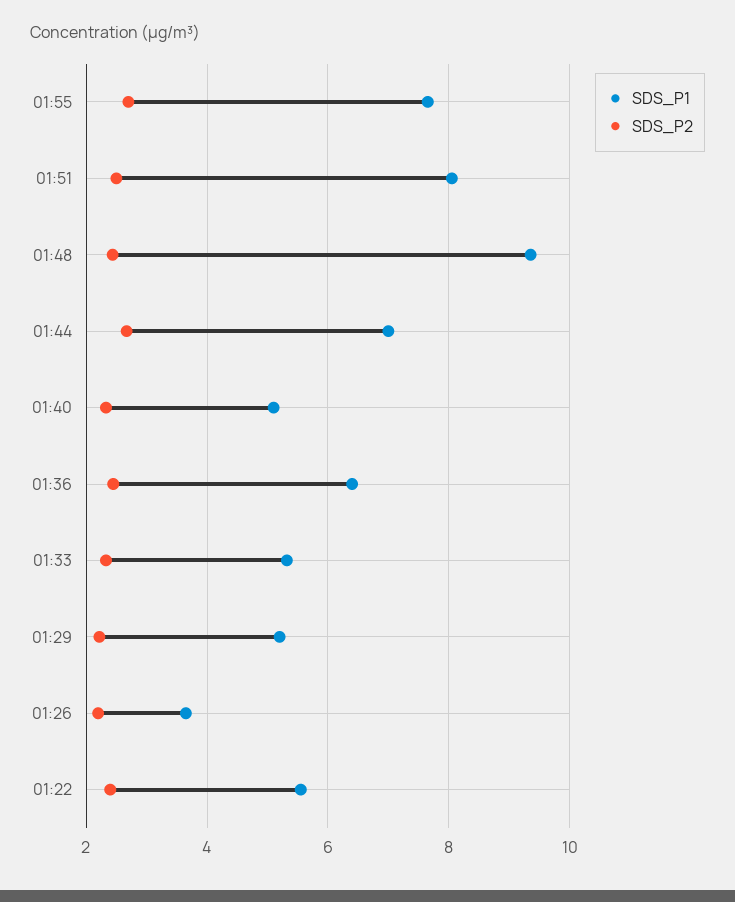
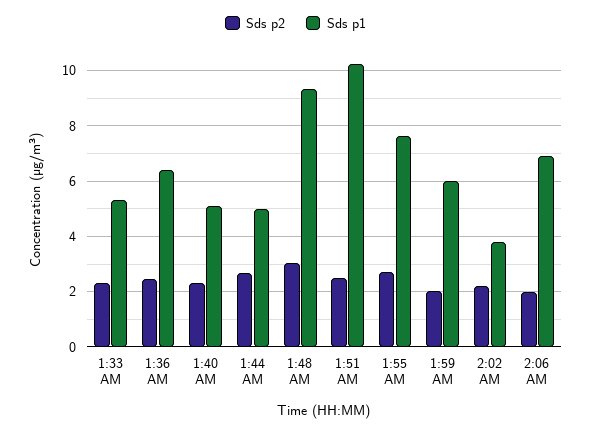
SDS_P1, 01:51: 8 -> 10.25
SDS_P2, 01:48: 2.4 -> 3
SDS_P1, 01:44: 7 -> 5
SDS_P1, 01:29: 5.2 -> none
SDS_P2, 01:29: 2.2 -> none
SDS_P1, 01:26: 3.6 -> none
SDS_P2, 01:26: 2.2 -> none
SDS_P1, 01:22: 5.6 -> none
SDS_P2, 01:22: 2.4 -> none
SDS_P2, 1:59 AM: none -> 2
SDS_P1, 1:59 AM: none -> 6
SDS_P2, 2:02 AM: none -> 2.25
SDS_P1, 2:02 AM: none -> 3.75
SDS_P2, 2:06 AM: none -> 2
SDS_P1, 2:06 AM: none -> 7

